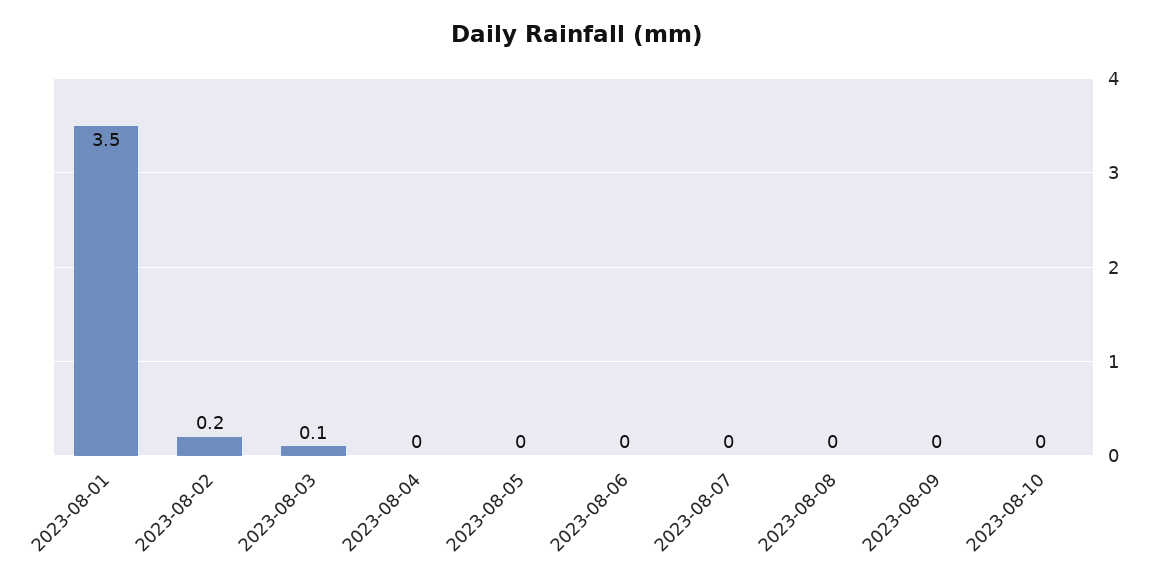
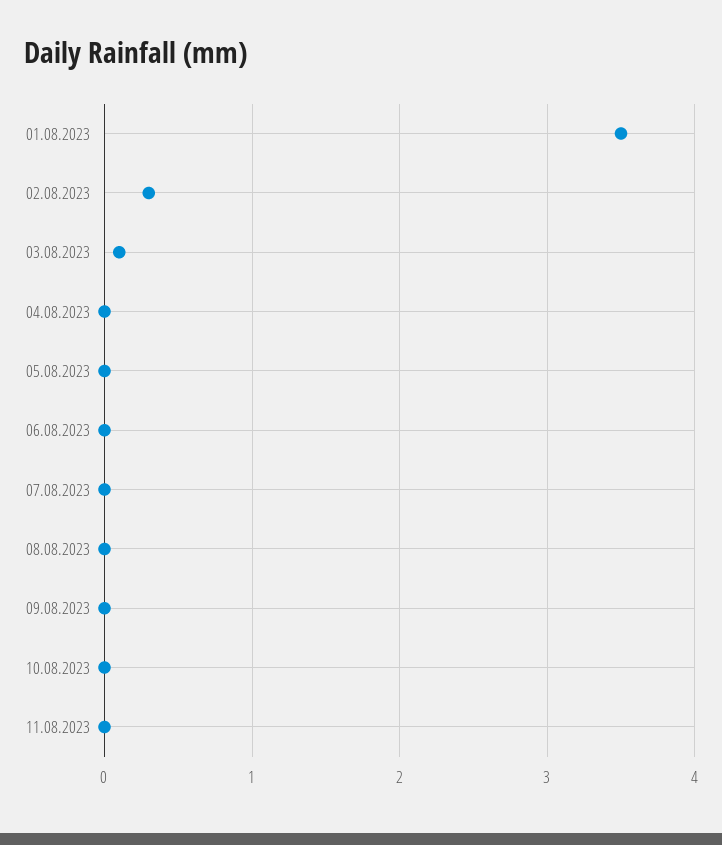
2023-08-02: 0.2 -> 0.3
11.08.2023: none -> 0

